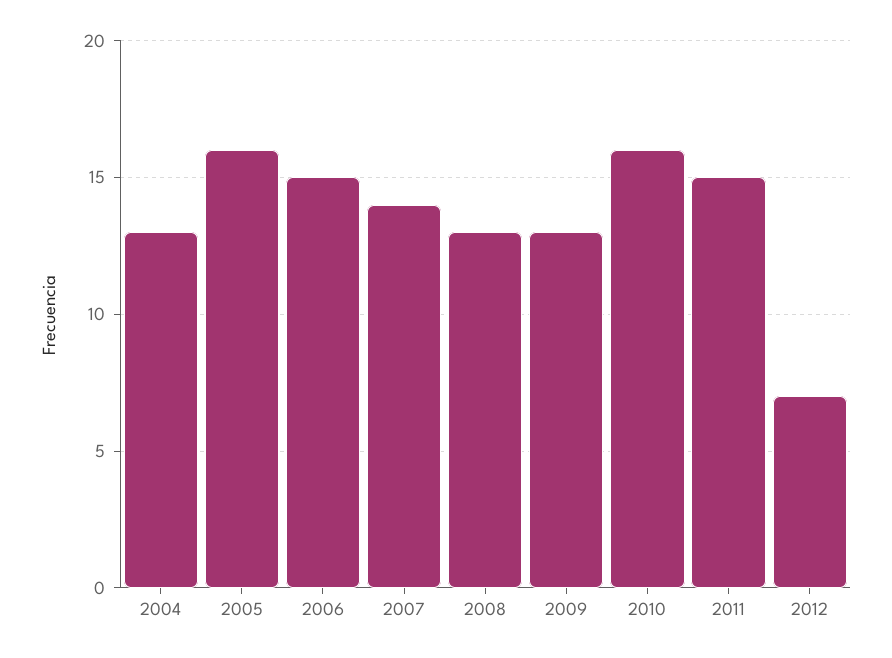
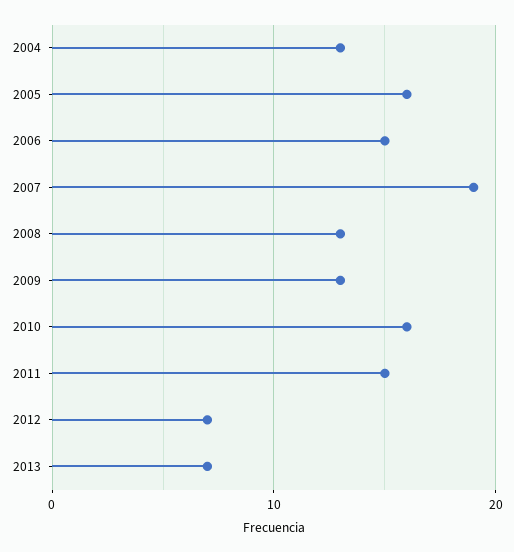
2007: 14 -> 19
2013: none -> 7

